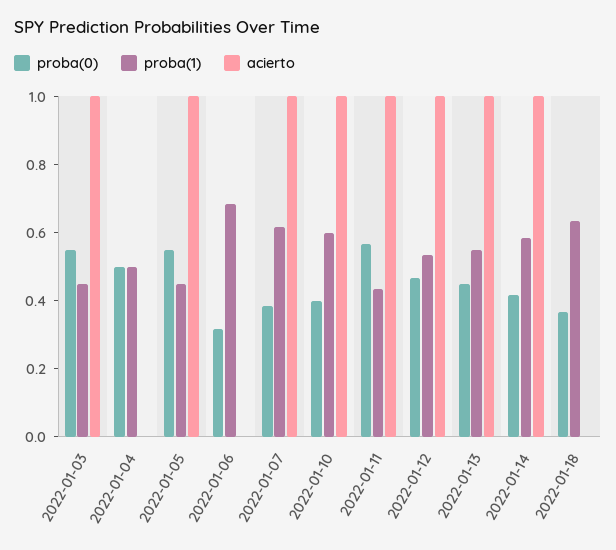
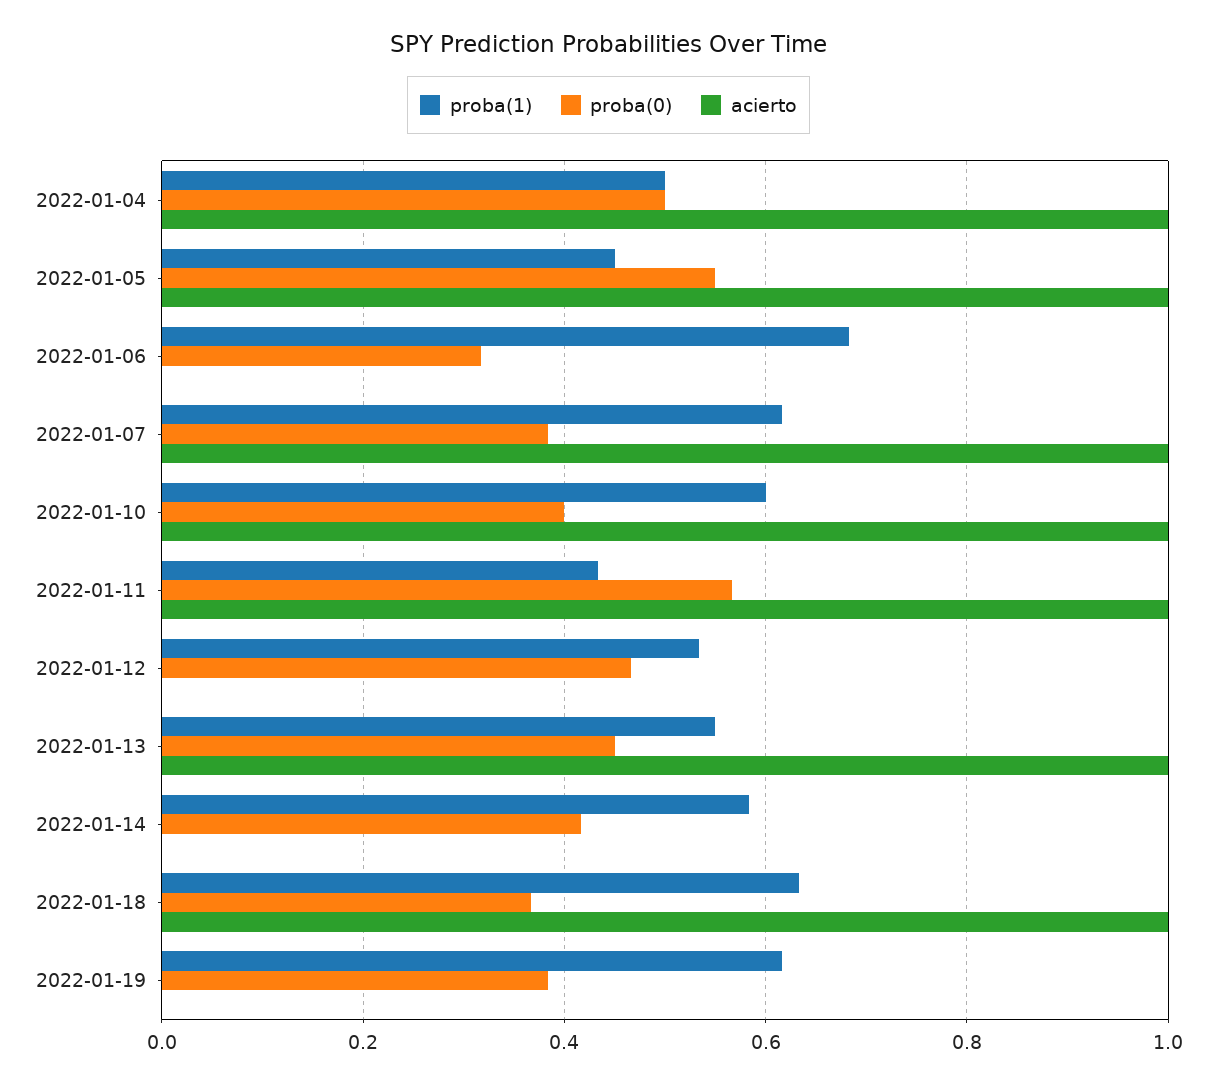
proba(0), 2022-01-03: 0.55 -> none
proba(1), 2022-01-03: 0.45 -> none
acierto, 2022-01-03: 1 -> none
acierto, 2022-01-04: 0 -> 1
acierto, 2022-01-12: 1 -> 0
acierto, 2022-01-14: 1 -> 0
acierto, 2022-01-18: 0 -> 1
proba(1), 2022-01-19: none -> 0.62
proba(0), 2022-01-19: none -> 0.38
acierto, 2022-01-19: none -> 0

